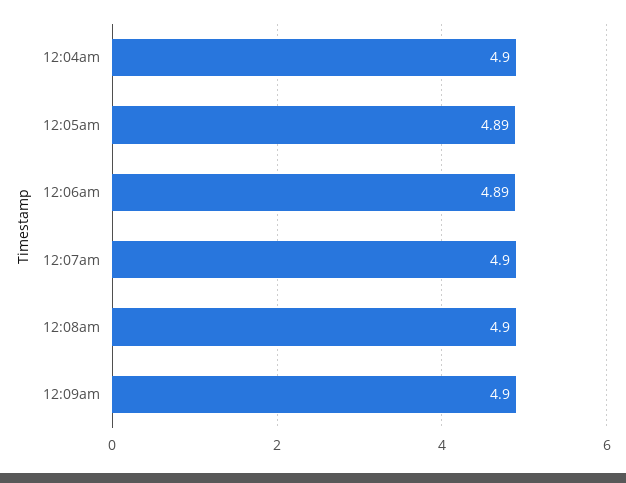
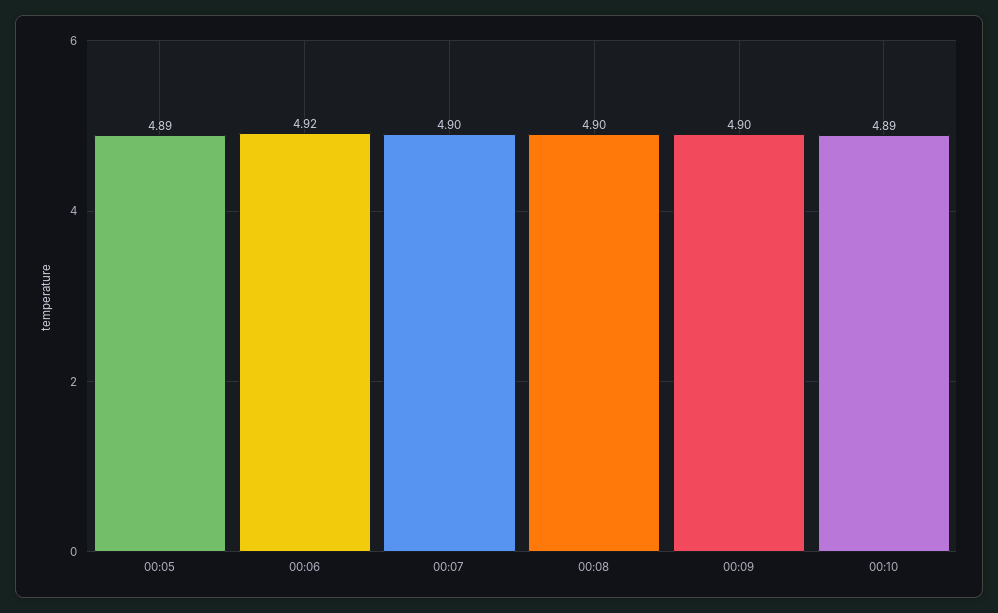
12:04am: 4.9 -> none
12:06am: 4.89 -> 4.92
00:10: none -> 4.89

